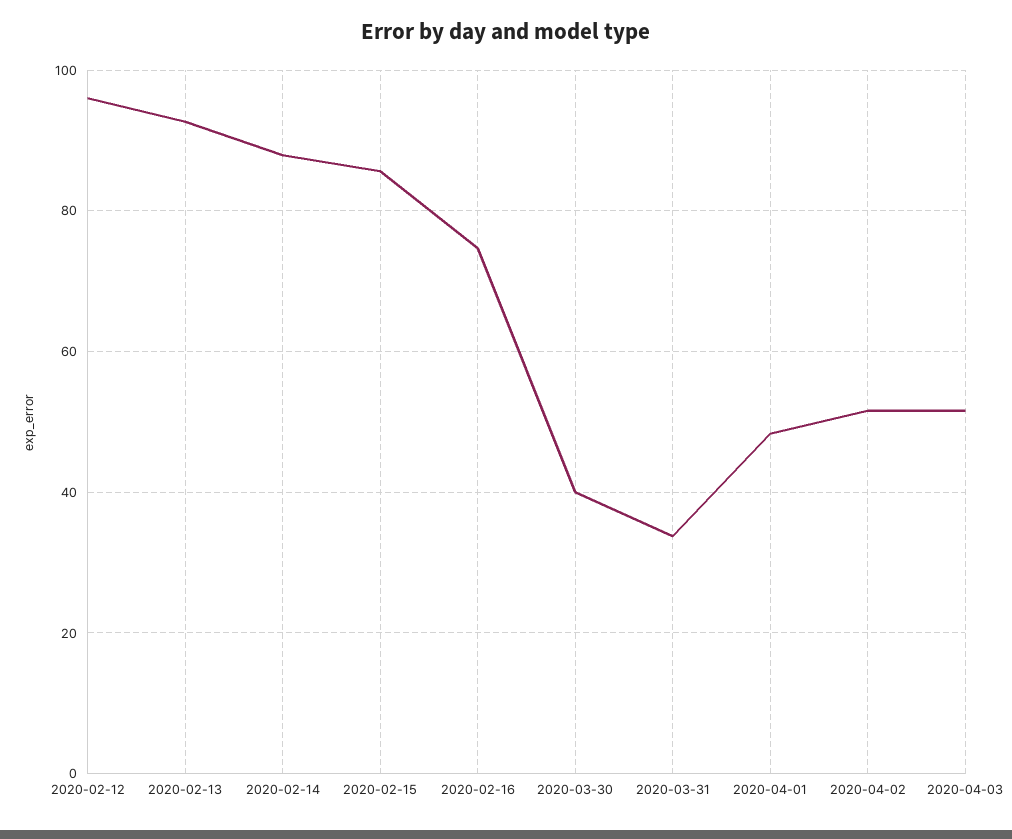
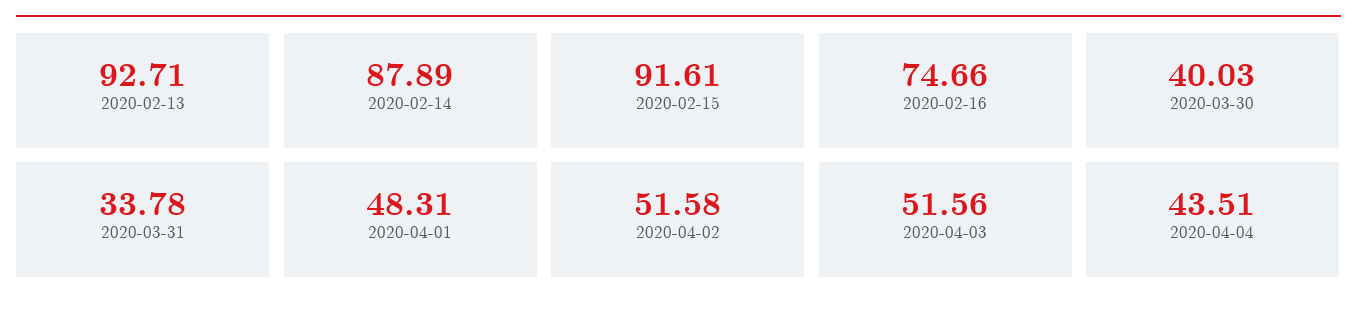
2020-02-12: 96 -> none
2020-02-15: 86 -> 91.61
2020-04-04: none -> 43.51

